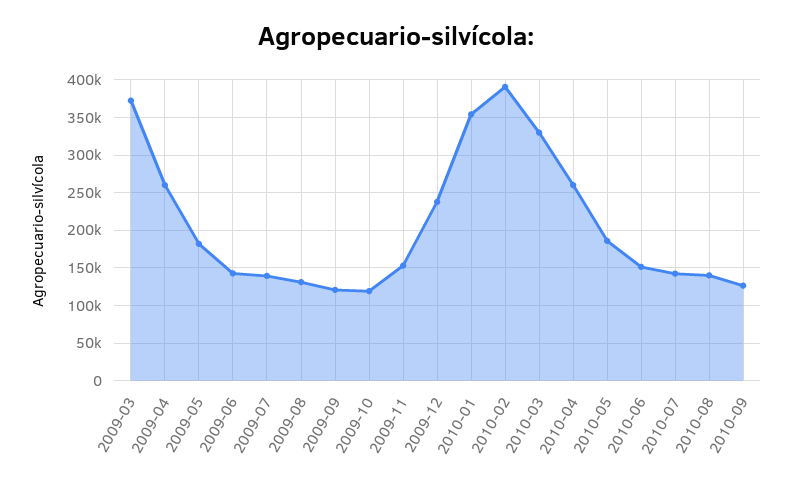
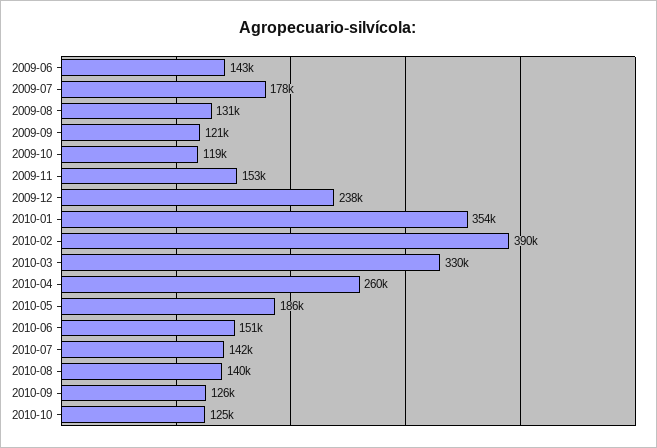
2009-03: 370000 -> none
2009-04: 260000 -> none
2009-05: 180000 -> none
2009-07: 140000 -> 178000
2010-10: none -> 125000

